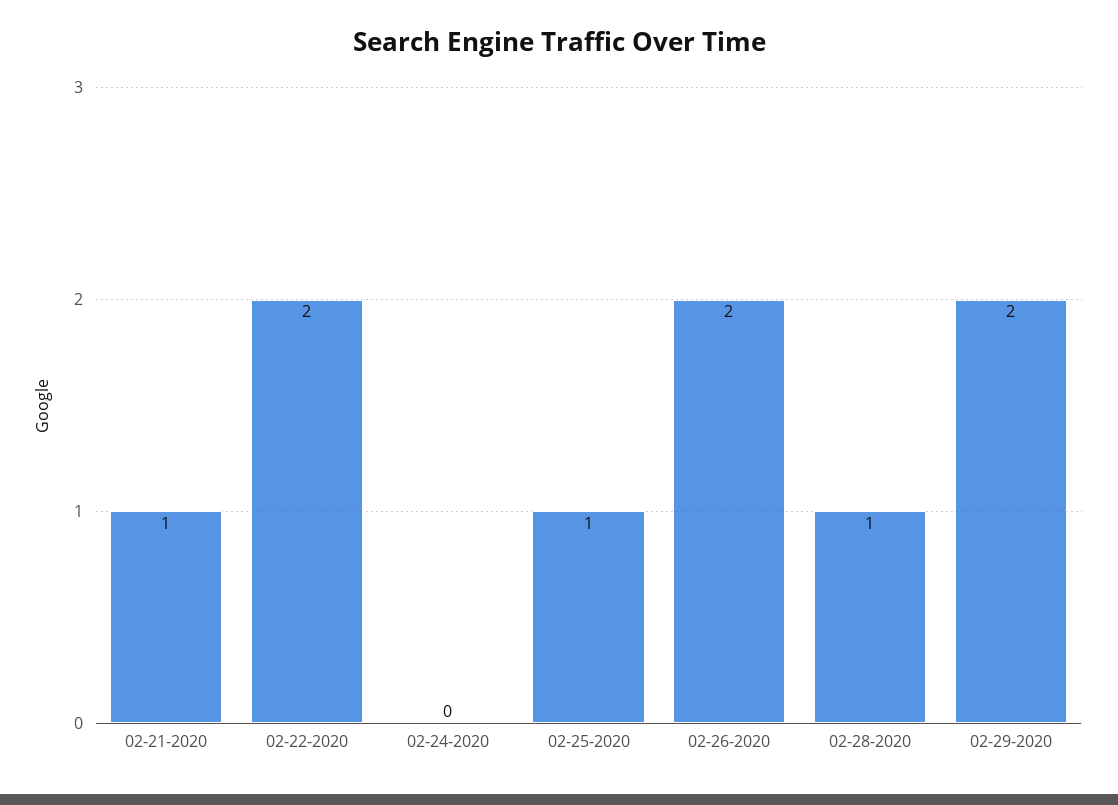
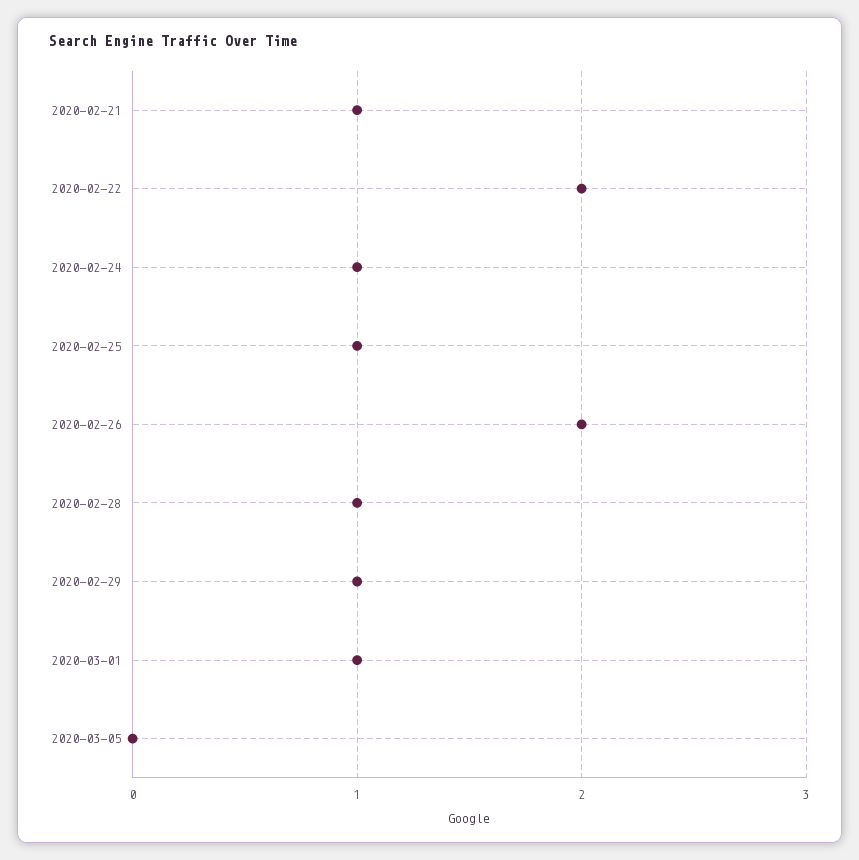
02-24-2020: 0 -> 1
02-29-2020: 2 -> 1
2020-03-01: none -> 1
2020-03-05: none -> 0

